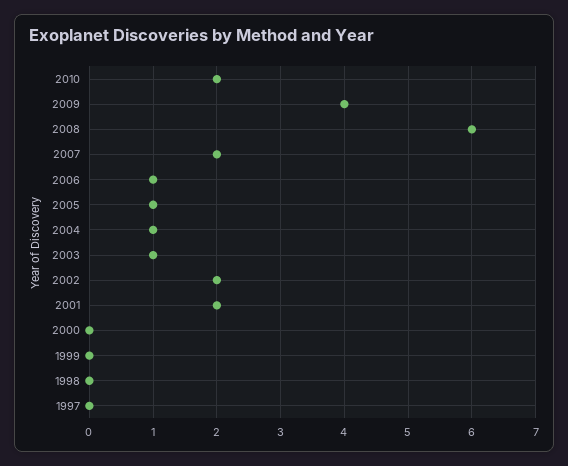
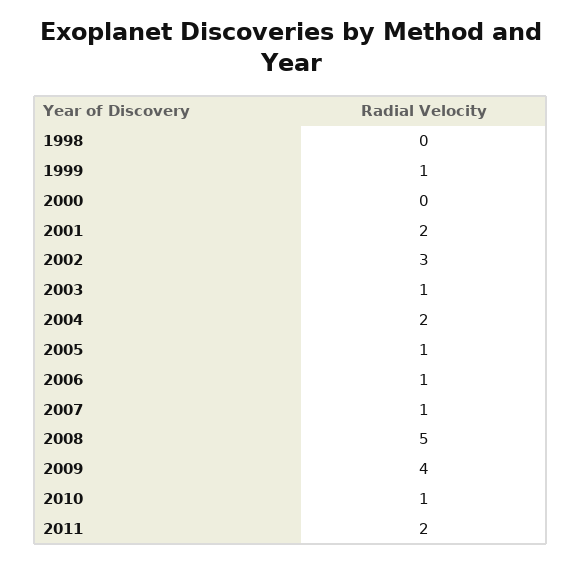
2010: 2 -> 1
2008: 6 -> 5
2007: 2 -> 1
2004: 1 -> 2
2002: 2 -> 3
1999: 0 -> 1
1997: 0 -> none
2011: none -> 2

